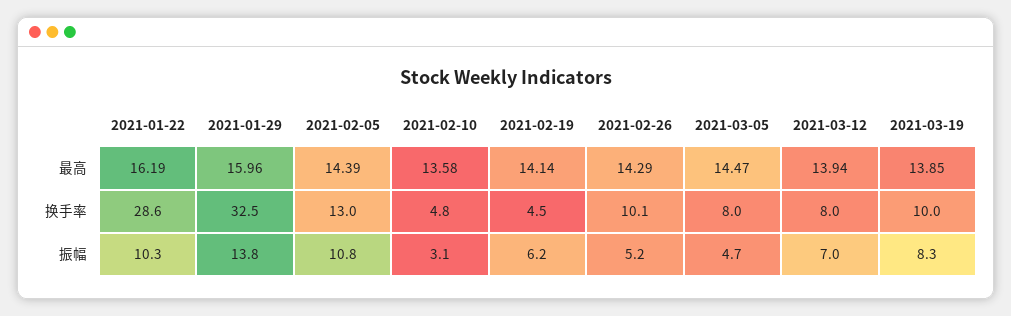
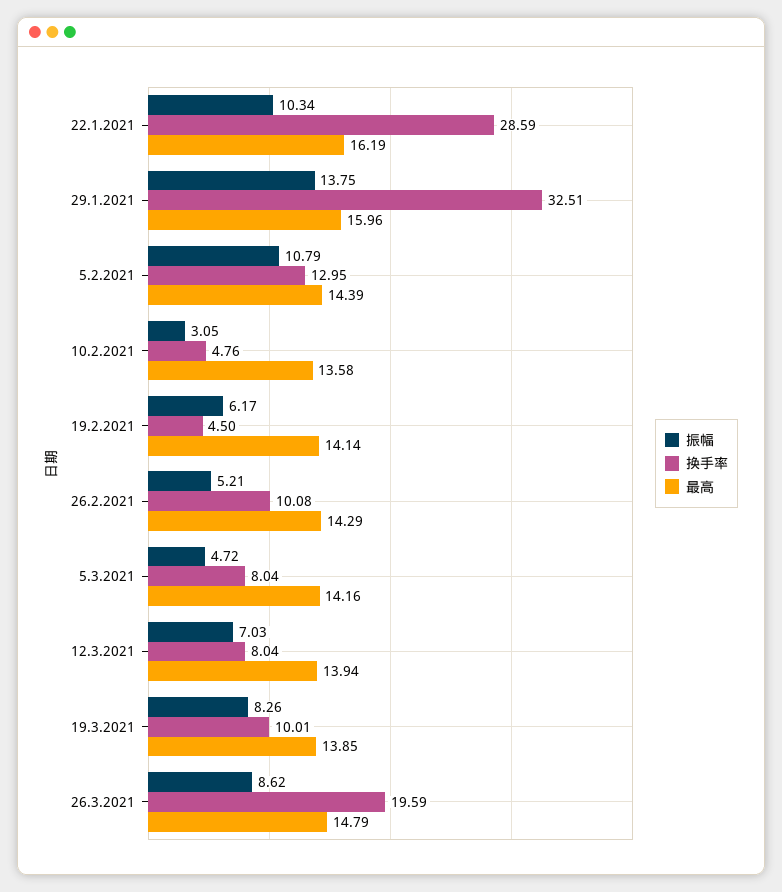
最高, 2021-03-05: 14.47 -> 14.16
振幅, 26.3.2021: none -> 8.62
换手率, 26.3.2021: none -> 19.59
最高, 26.3.2021: none -> 14.79

